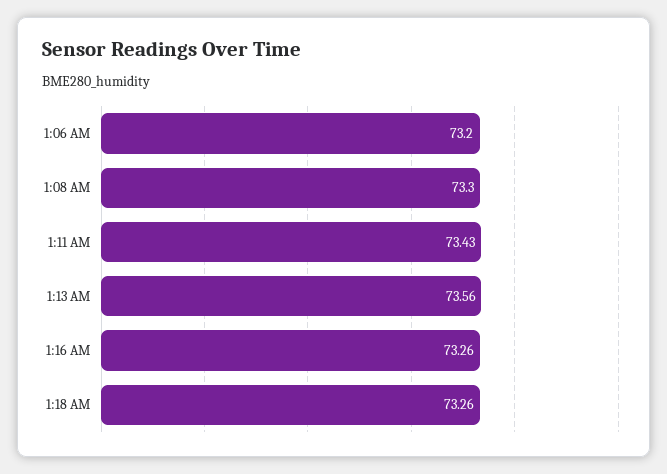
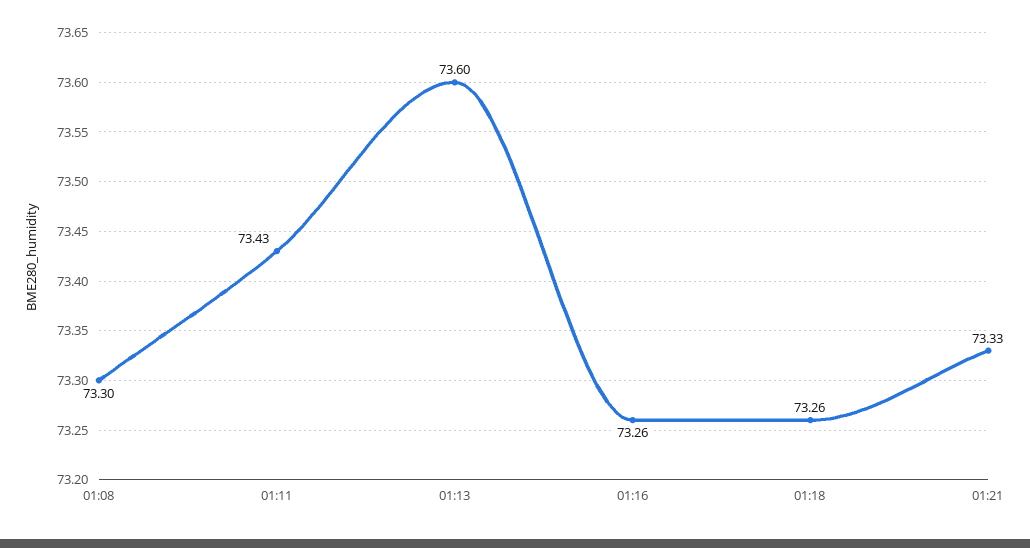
1:06 AM: 73.2 -> none
1:13 AM: 73.56 -> 73.6
01:21: none -> 73.33

